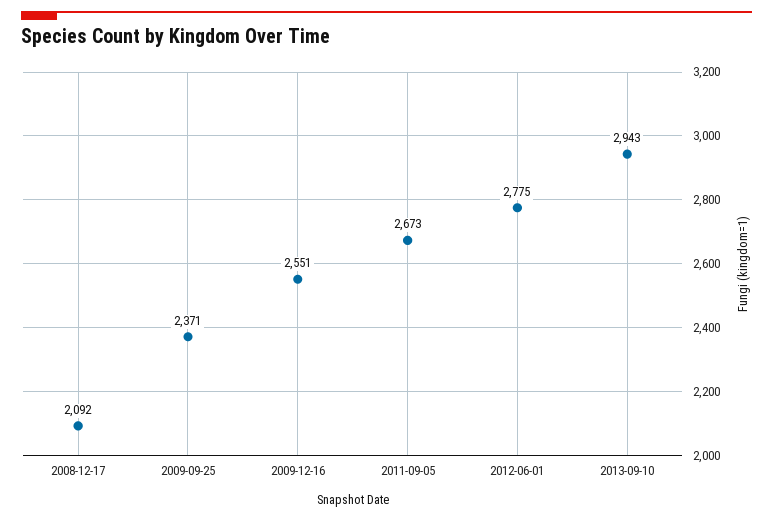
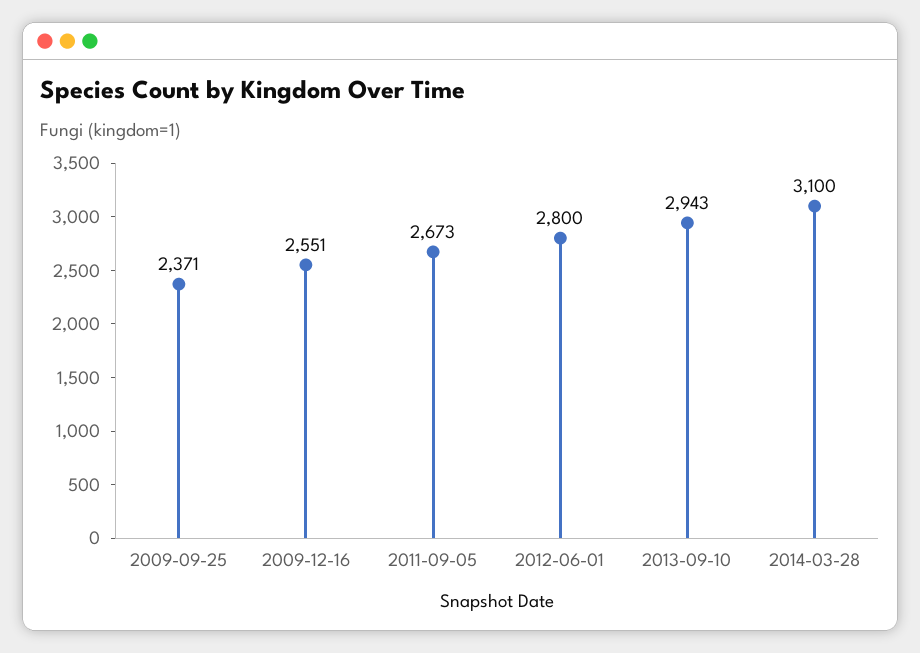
2008-12-17: 2092 -> none
2012-06-01: 2775 -> 2800
2014-03-28: none -> 3100

